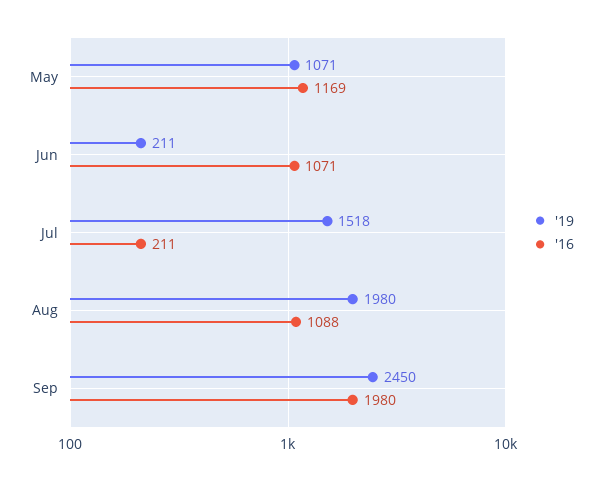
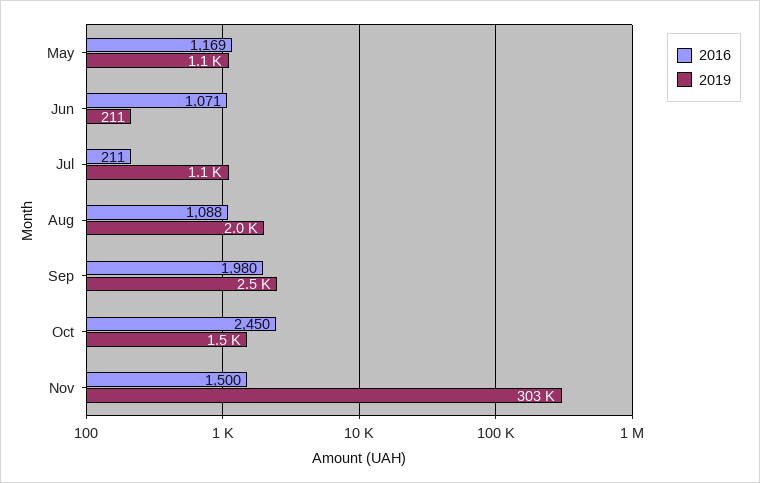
'19, Jul: 1518 -> 1100
'16, Oct: none -> 2450
'19, Oct: none -> 1500
'16, Nov: none -> 1500
'19, Nov: none -> 303000

